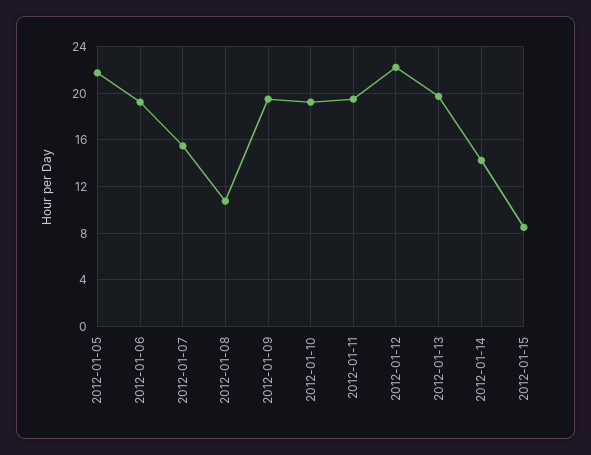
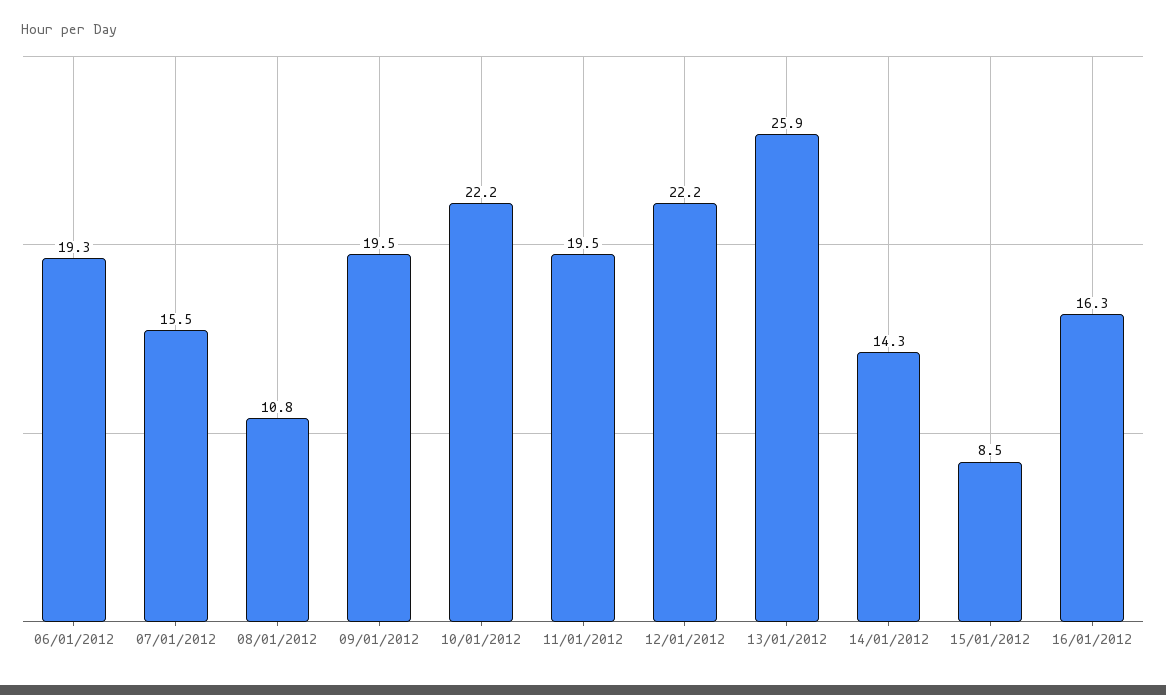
2012-01-05: 22 -> none
2012-01-10: 19 -> 22.2
2012-01-13: 20 -> 25.9
16/01/2012: none -> 16.3

